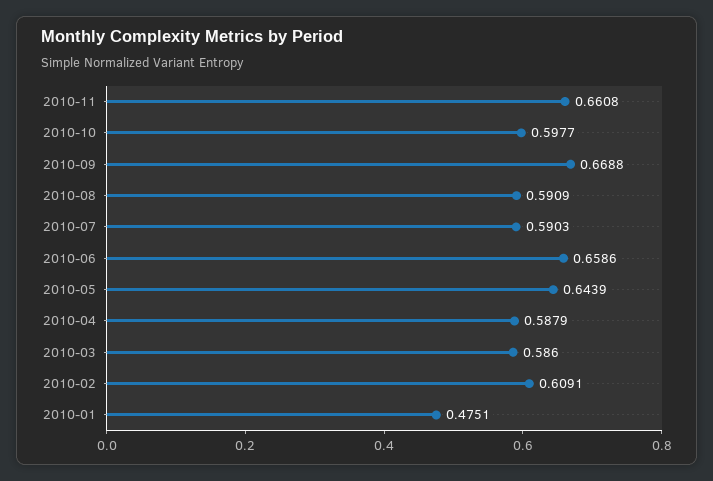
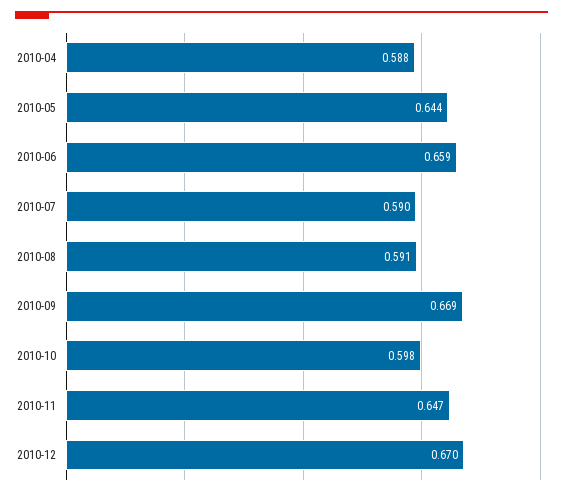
2010-11: 0.6608 -> 0.647
2010-03: 0.586 -> none
2010-02: 0.6091 -> none
2010-01: 0.4751 -> none
2010-12: none -> 0.67

